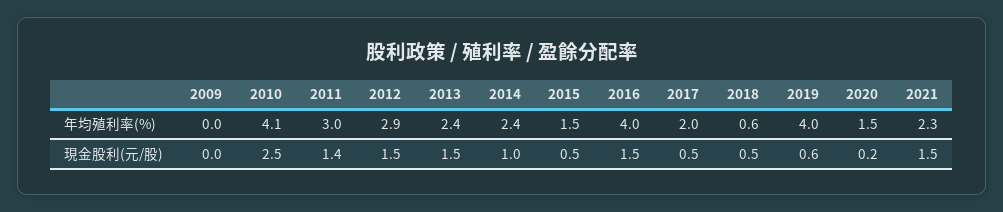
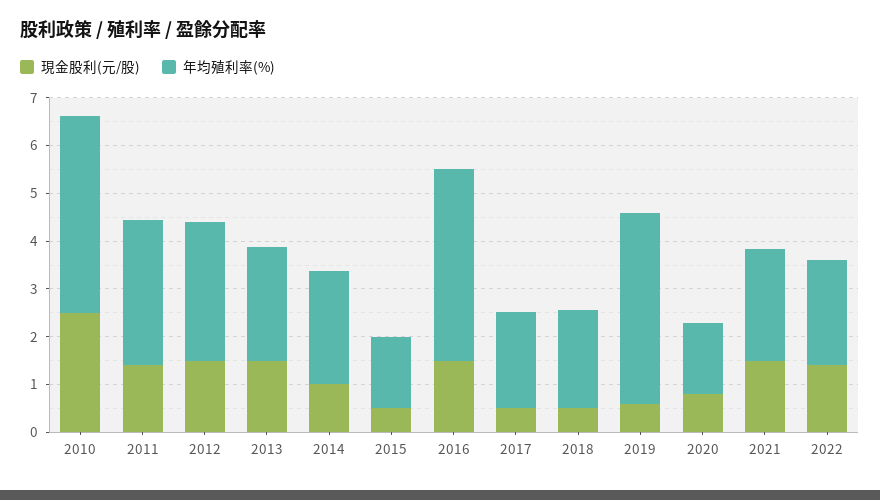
年均殖利率(%), 2009: 0 -> none
年均殖利率(%), 2018: 0.6 -> 2
現金股利(元/股), 2009: 0 -> none
現金股利(元/股), 2020: 0.2 -> 0.8
現金股利(元/股), 2022: none -> 1.4
年均殖利率(%), 2022: none -> 2.2

